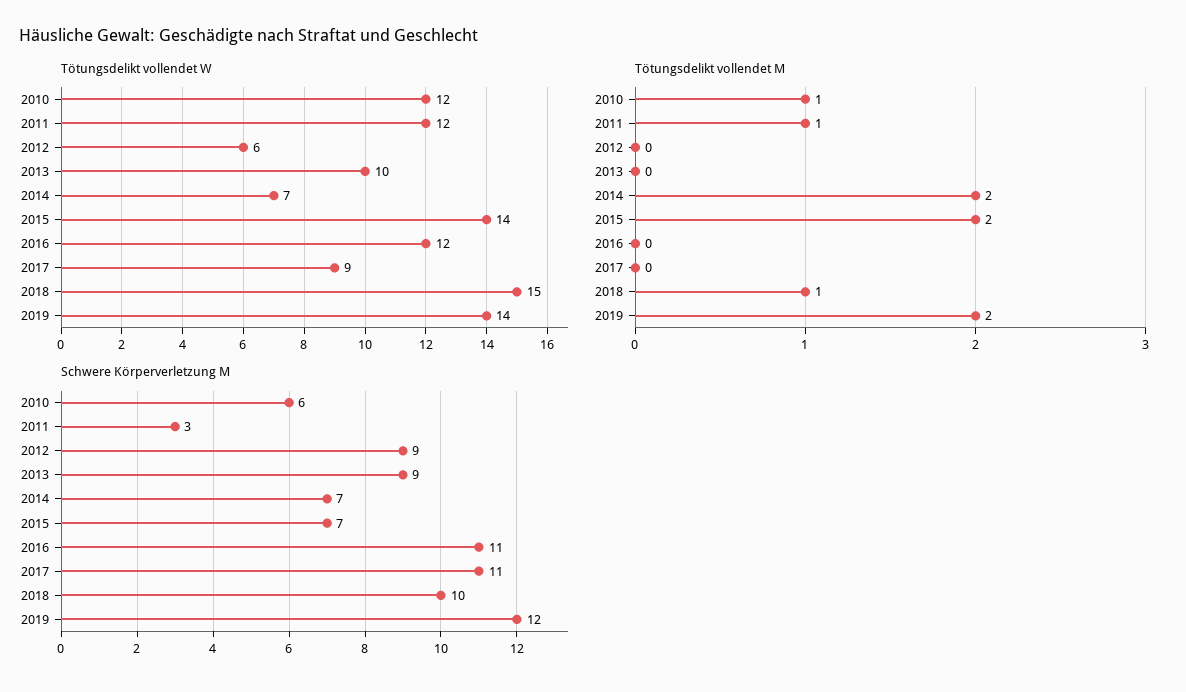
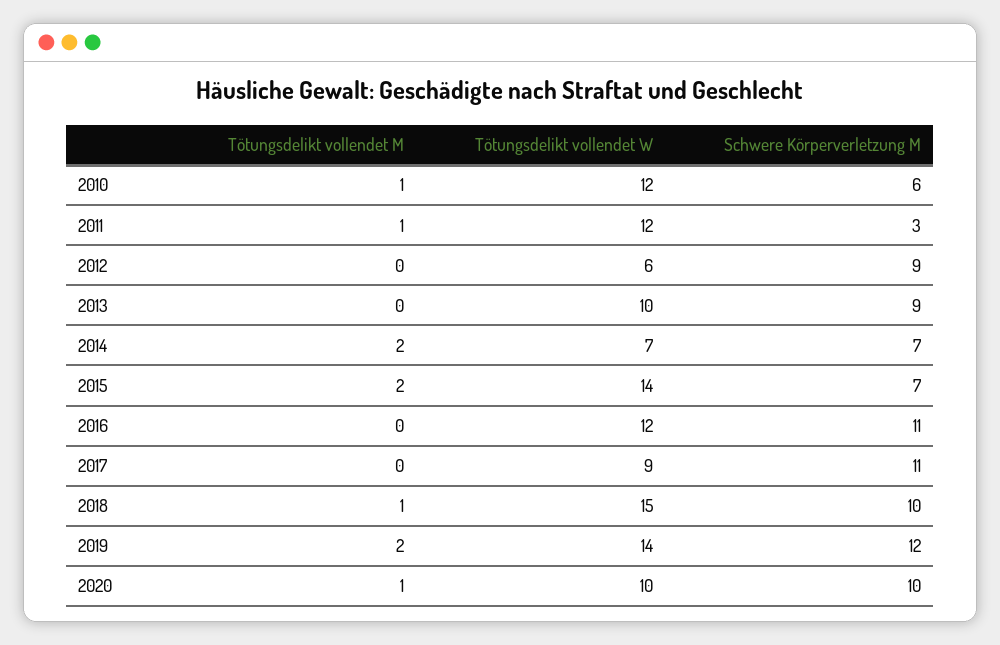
Tötungsdelikt vollendet M, 2020: none -> 1
Tötungsdelikt vollendet W, 2020: none -> 10
Schwere Körperverletzung M, 2020: none -> 10

